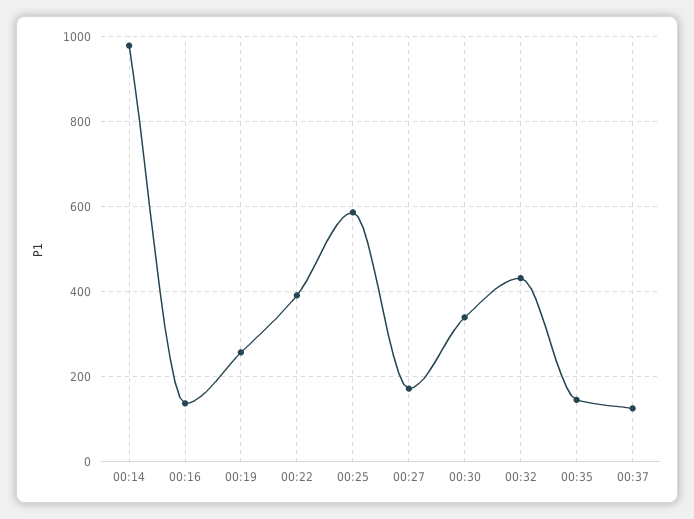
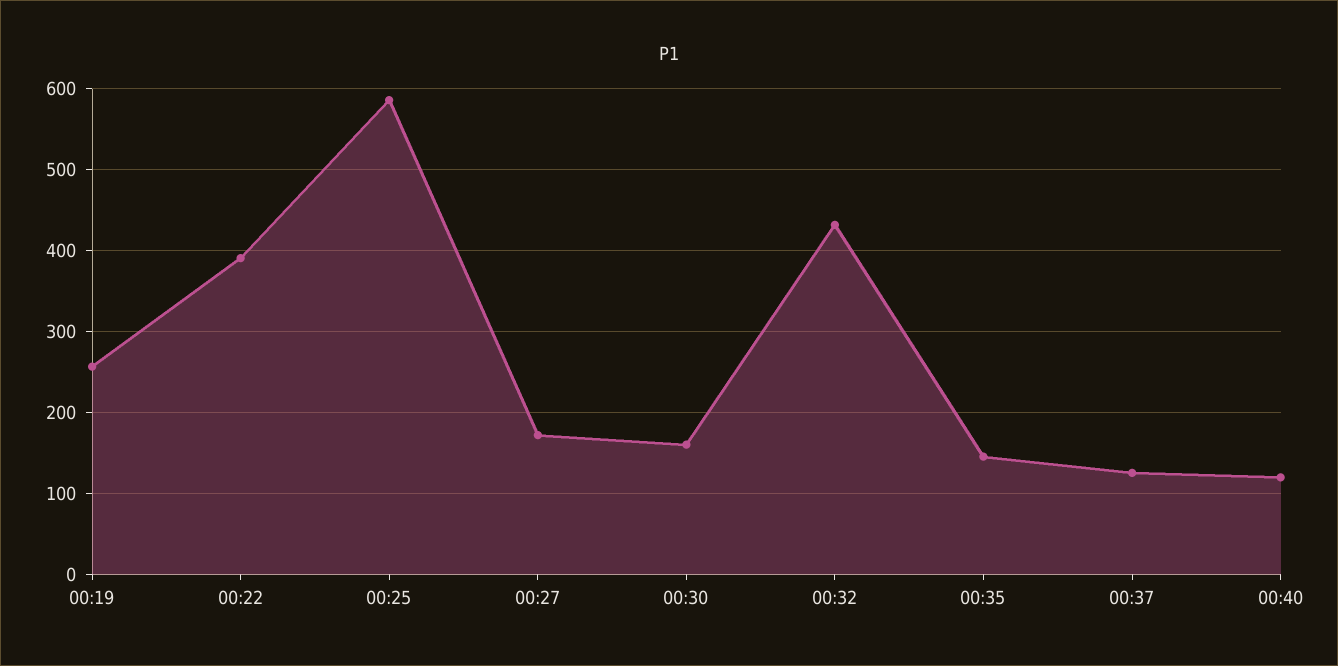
00:14: 980 -> none
00:16: 140 -> none
00:30: 340 -> 160
00:40: none -> 120

